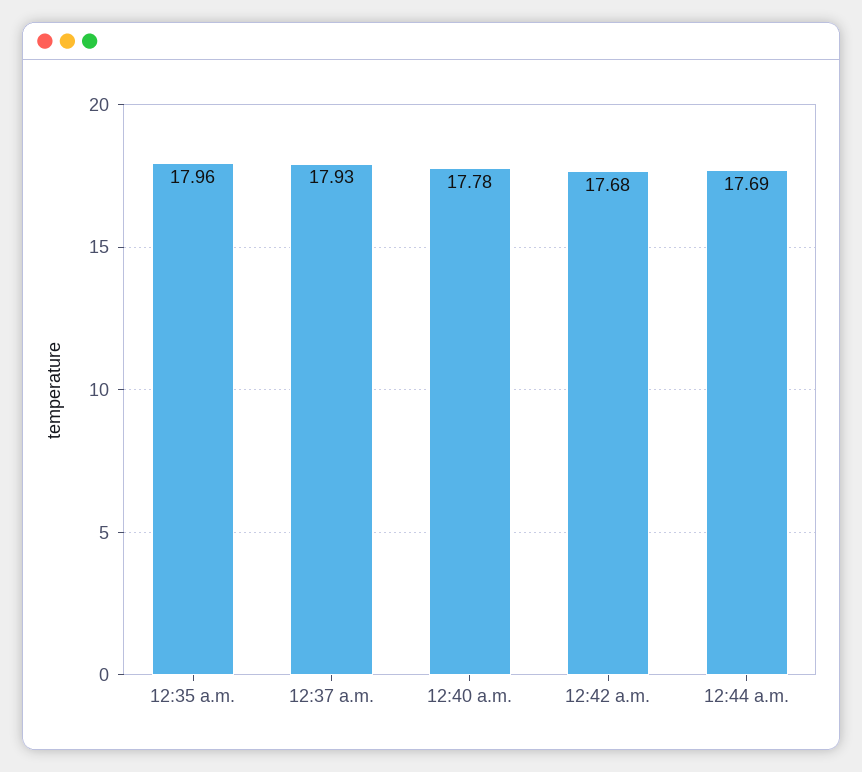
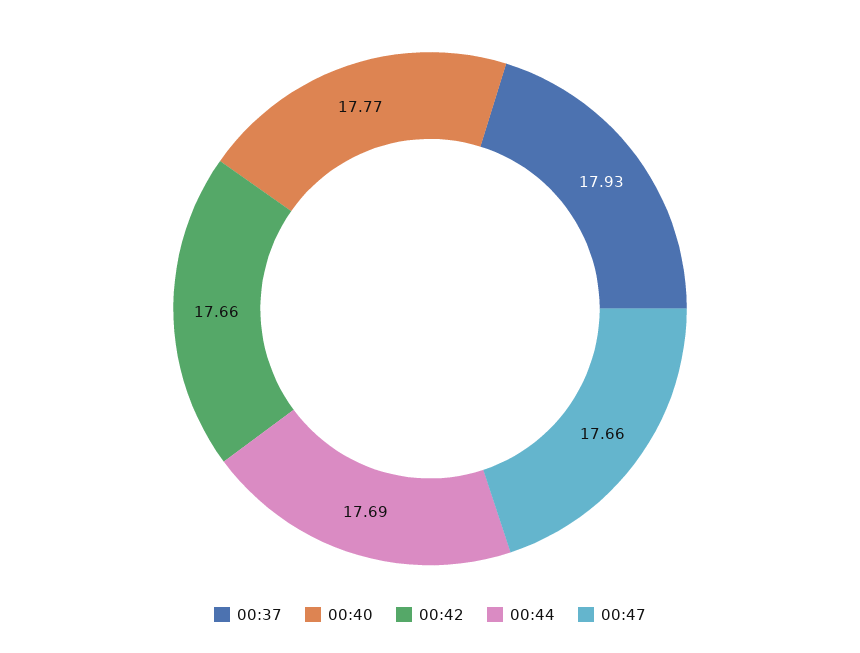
12:35 a.m.: 17.96 -> none
12:40 a.m.: 17.78 -> 17.77
12:42 a.m.: 17.68 -> 17.66
00:47: none -> 17.66

